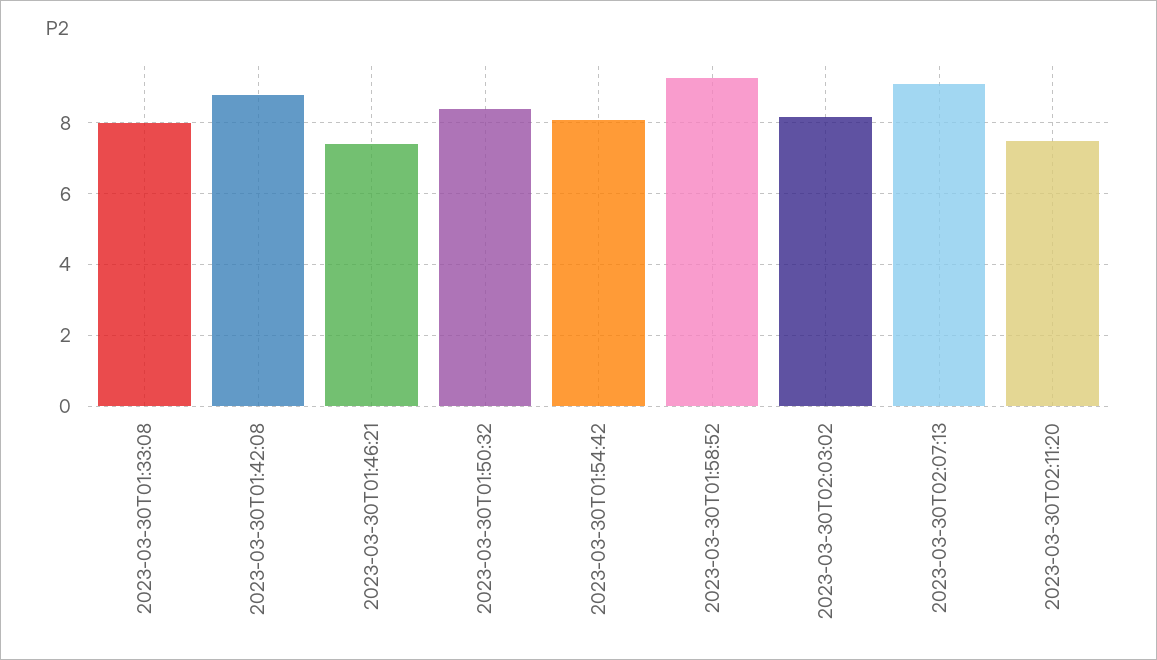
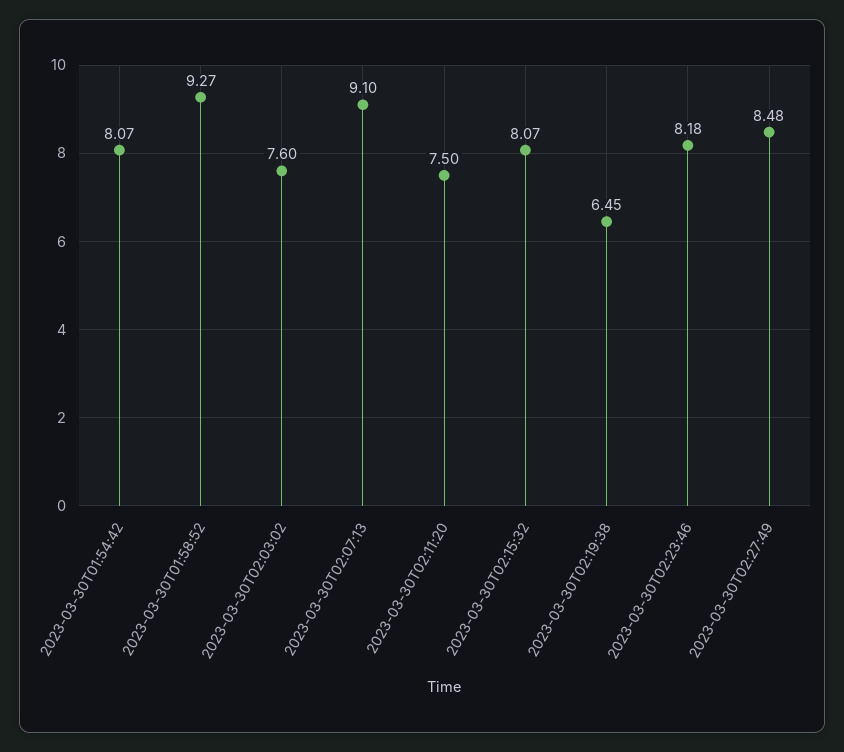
2023-03-30T01:33:08: 8 -> none
2023-03-30T01:42:08: 8.8 -> none
2023-03-30T01:46:21: 7.4 -> none
2023-03-30T01:50:32: 8.4 -> none
2023-03-30T02:03:02: 8.2 -> 7.6
2023-03-30T02:15:32: none -> 8.07
2023-03-30T02:19:38: none -> 6.45
2023-03-30T02:23:46: none -> 8.18
2023-03-30T02:27:49: none -> 8.48

